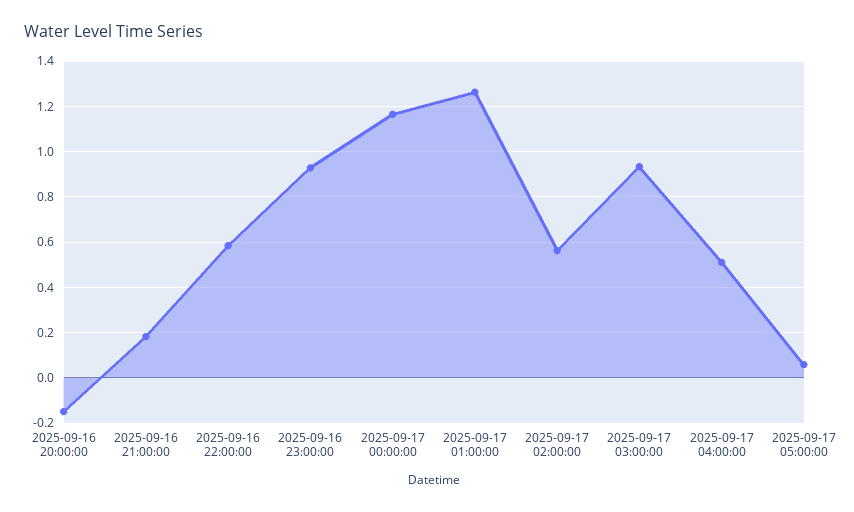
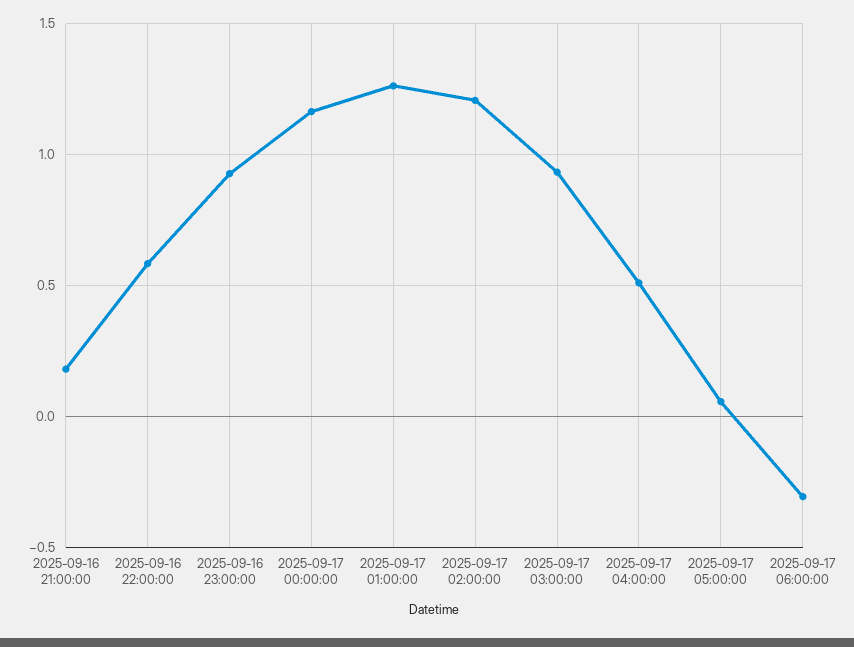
2025-09-16 20:00:00: -0.15 -> none
2025-09-17 02:00:00: 0.55 -> 1.2
2025-09-17 06:00:00: none -> -0.3

